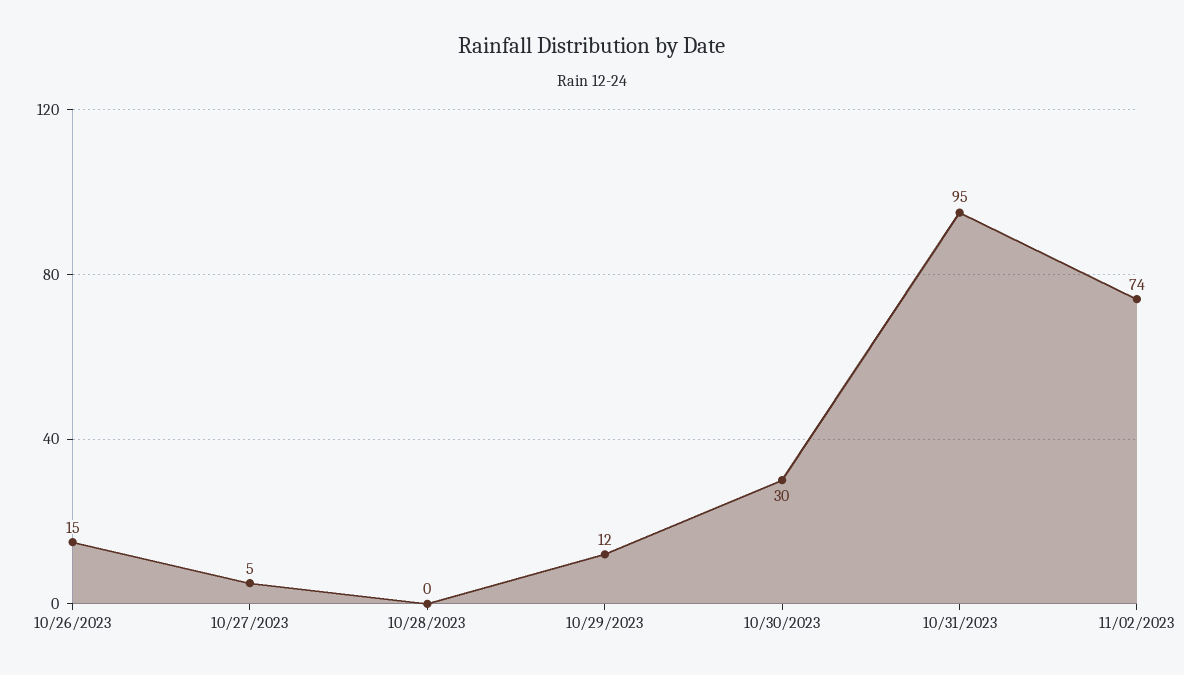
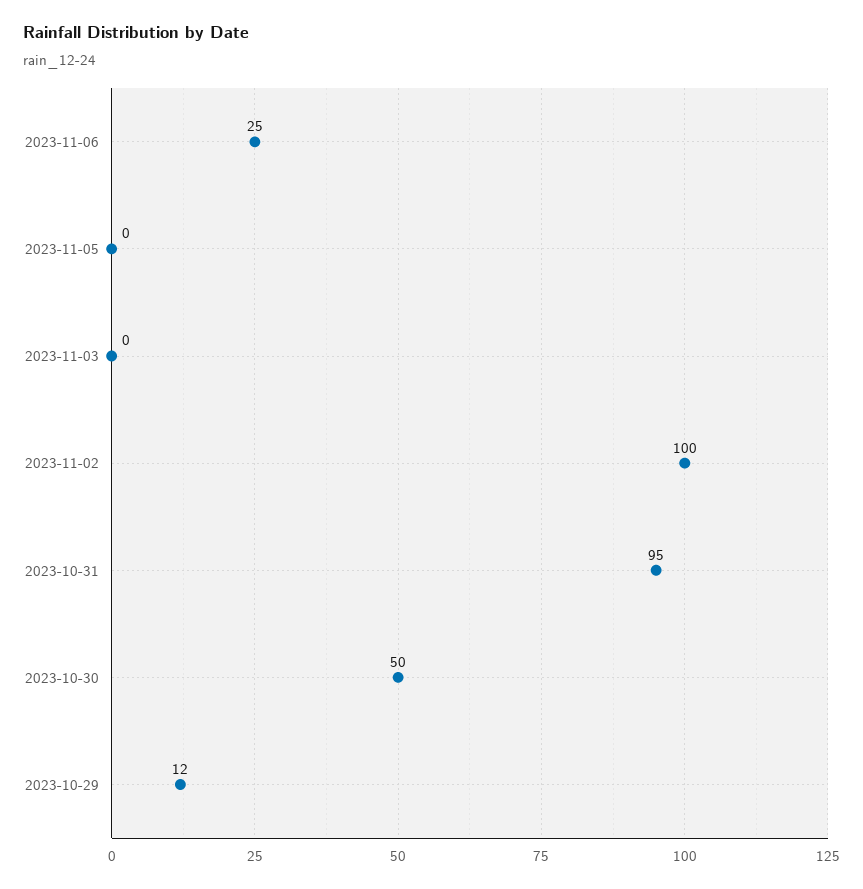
10/26/2023: 15 -> none
10/27/2023: 5 -> none
10/28/2023: 0 -> none
10/30/2023: 30 -> 50
11/02/2023: 74 -> 100
2023-11-06: none -> 25
2023-11-05: none -> 0
2023-11-03: none -> 0

